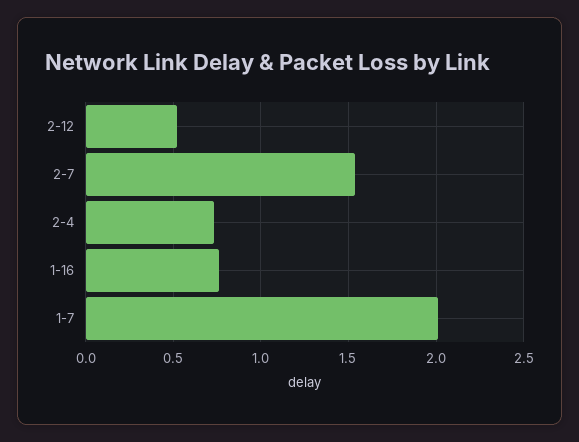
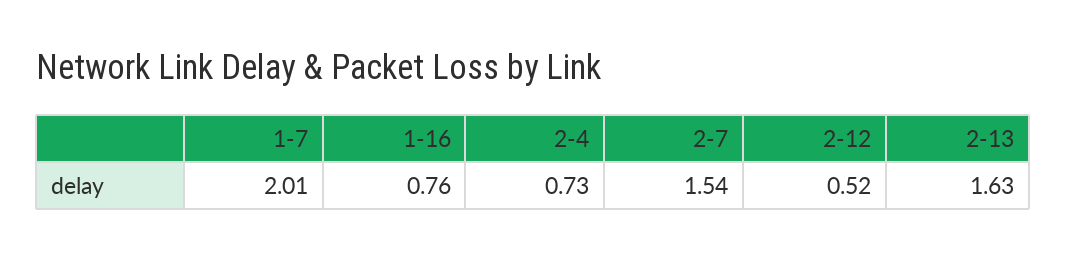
2-13: none -> 1.63

